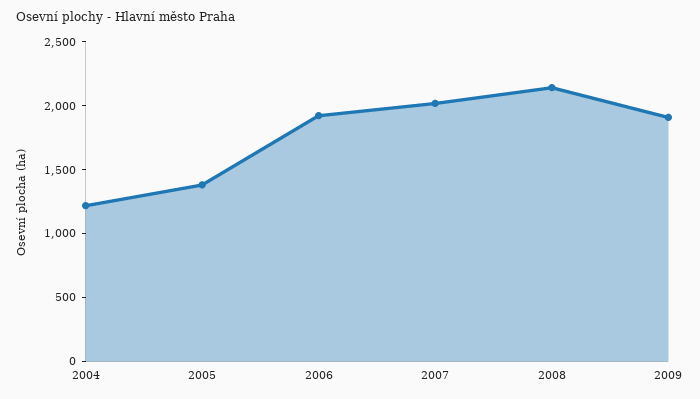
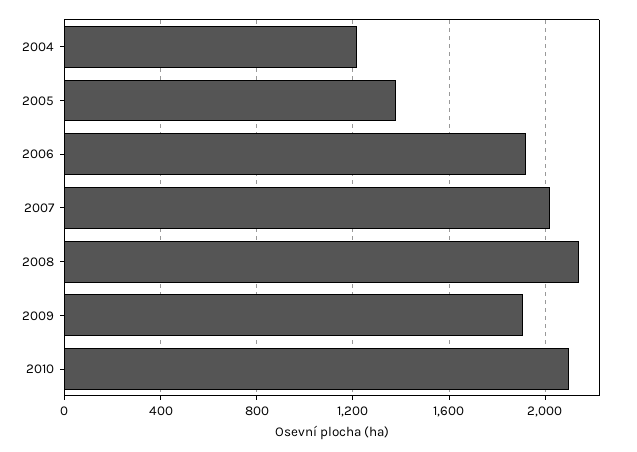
2010: none -> 2100

